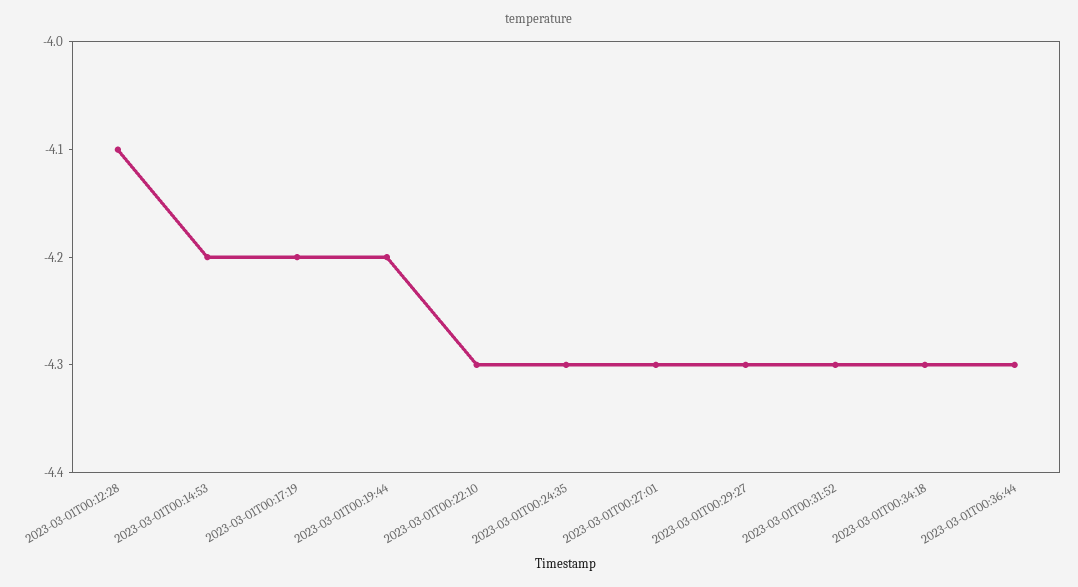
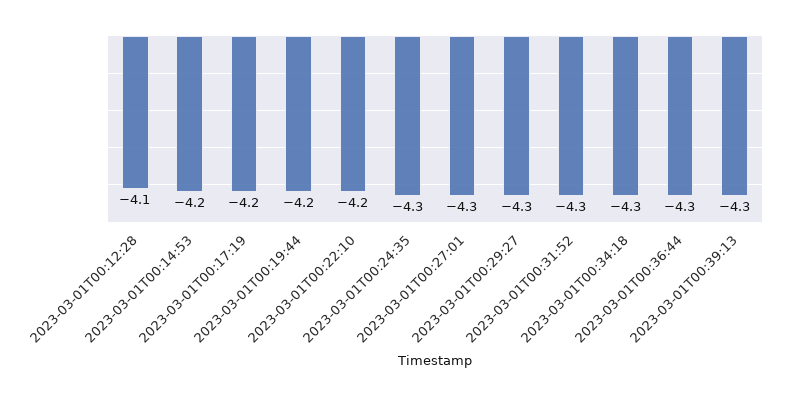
2023-03-01T00:22:10: -4.3 -> -4.2
2023-03-01T00:39:13: none -> -4.3

